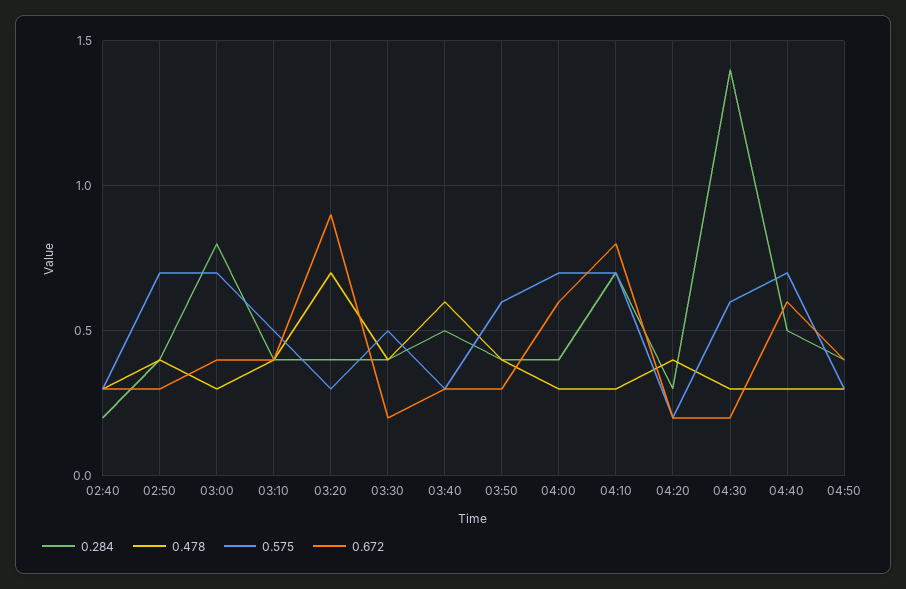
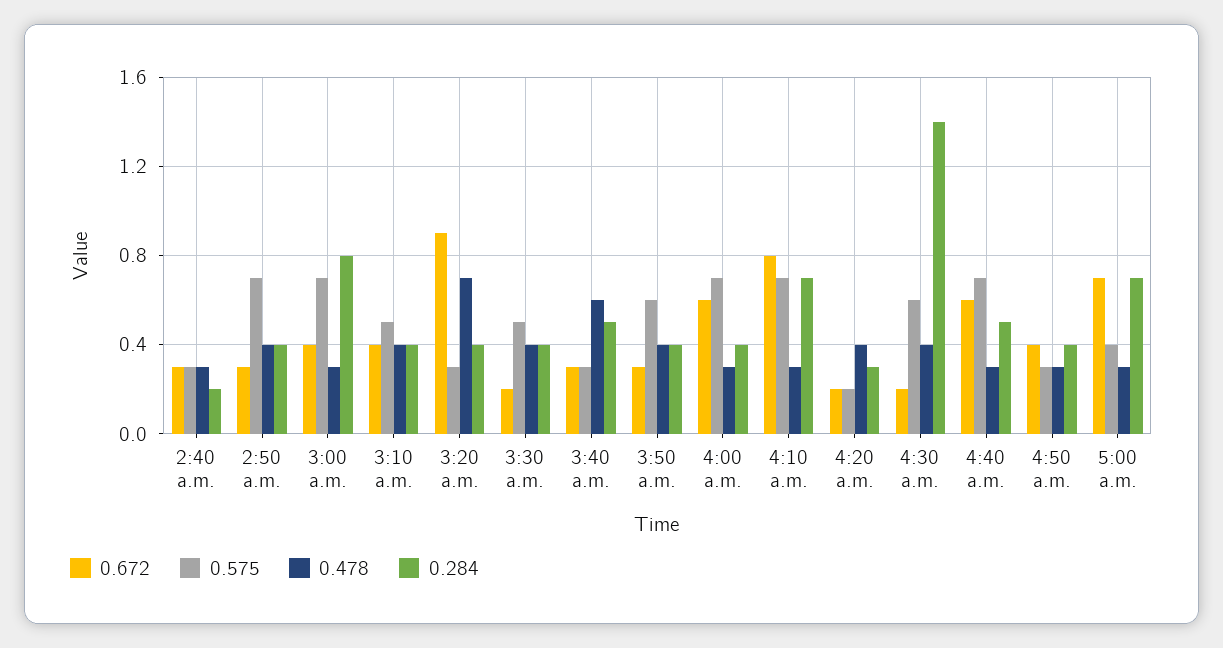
0.478, 04:30: 0.3 -> 0.4
0.672, 5:00 a.m.: none -> 0.7
0.575, 5:00 a.m.: none -> 0.4
0.478, 5:00 a.m.: none -> 0.3
0.284, 5:00 a.m.: none -> 0.7

